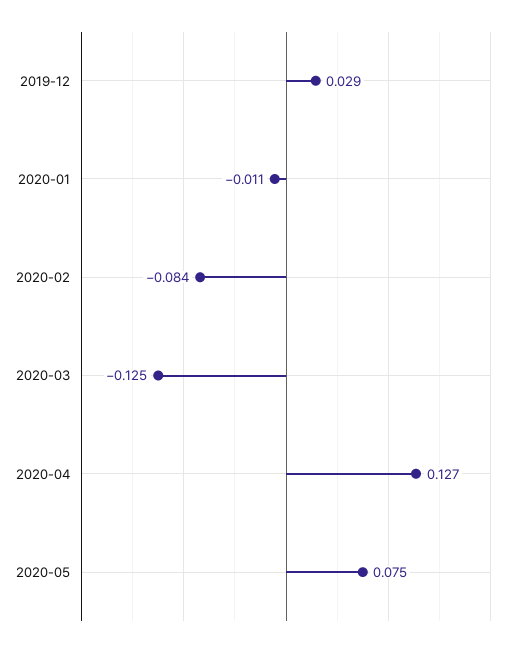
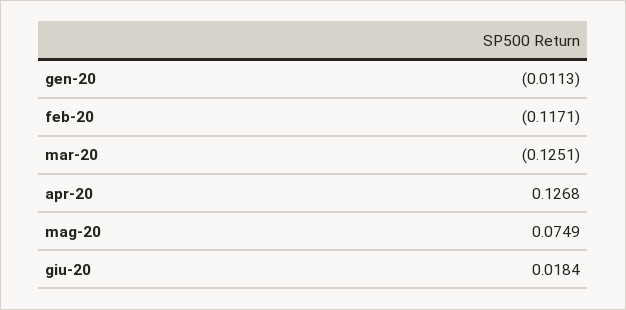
2019-12: 0.029 -> none
2020-02: -0.084 -> -0.1171
giu-20: none -> 0.0184

